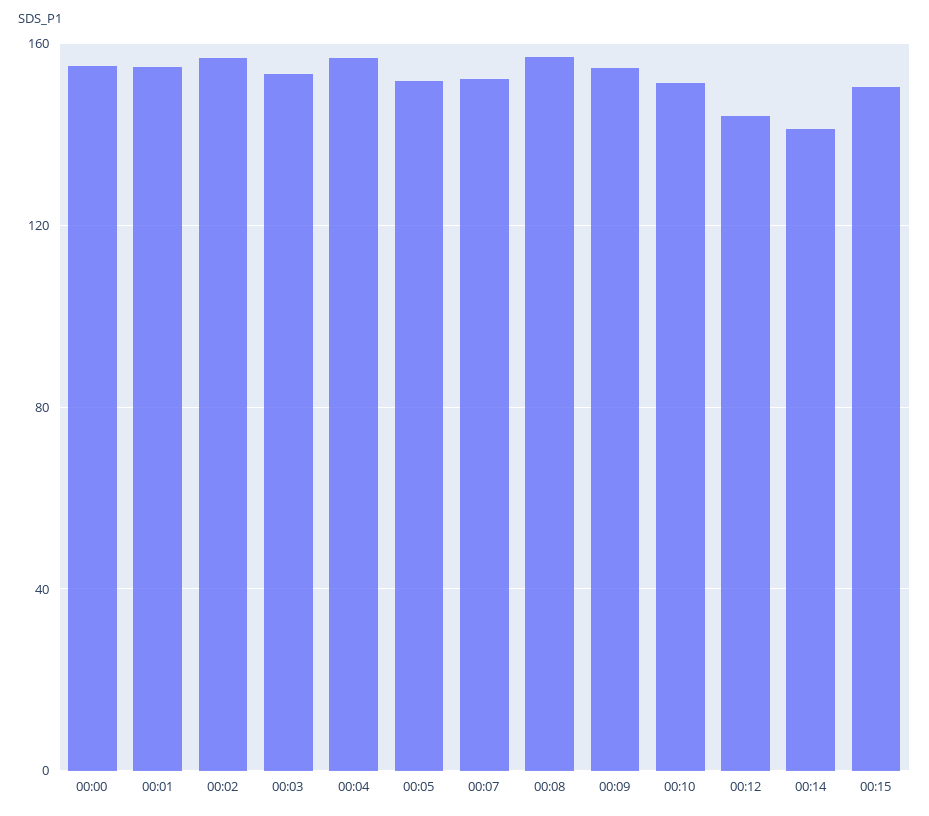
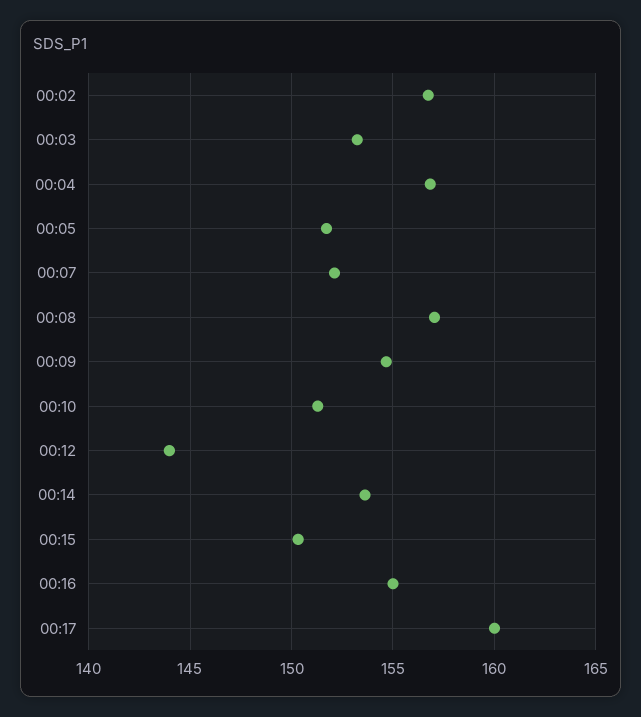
00:00: 155 -> none
00:01: 155 -> none
00:14: 140 -> 153.5
00:16: none -> 155
00:17: none -> 160

